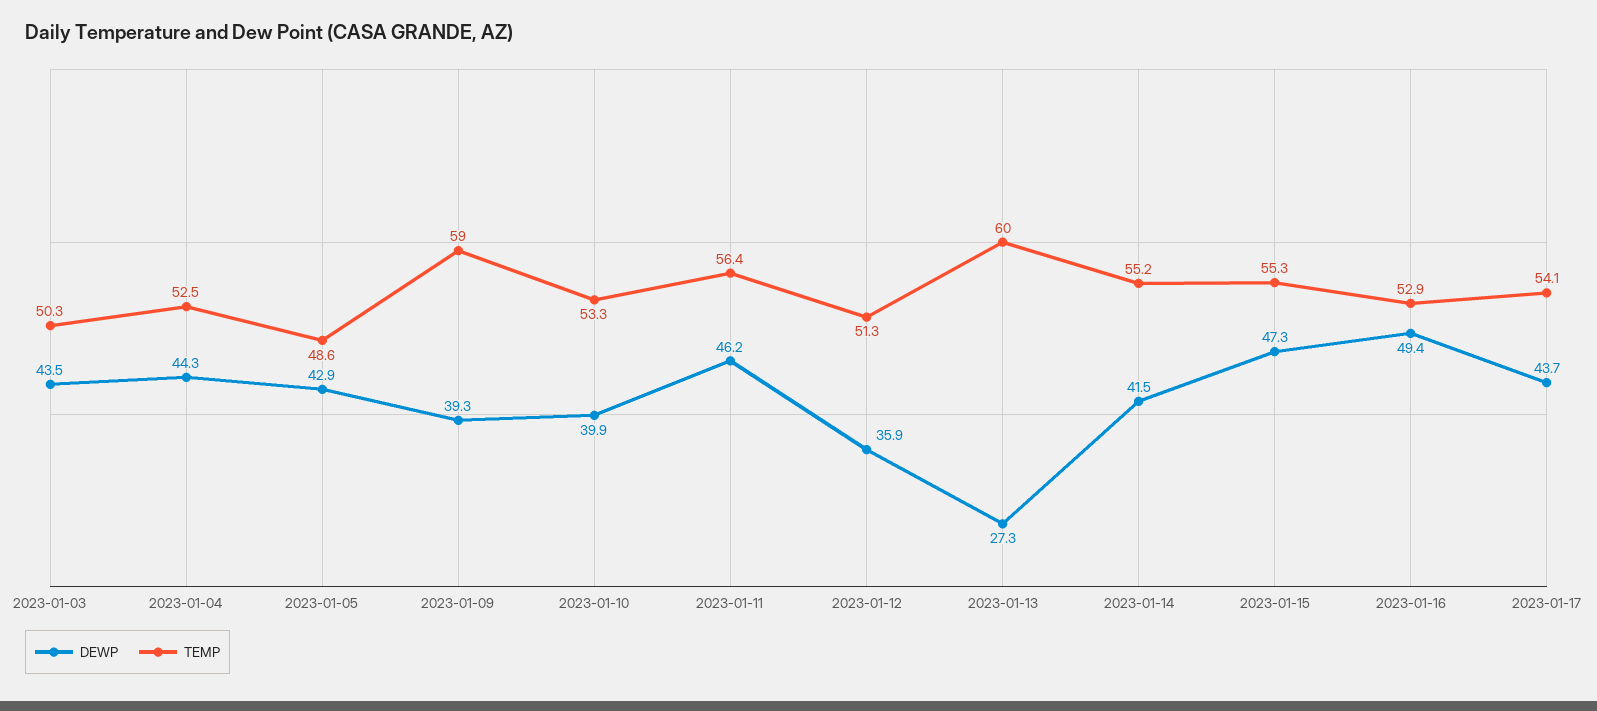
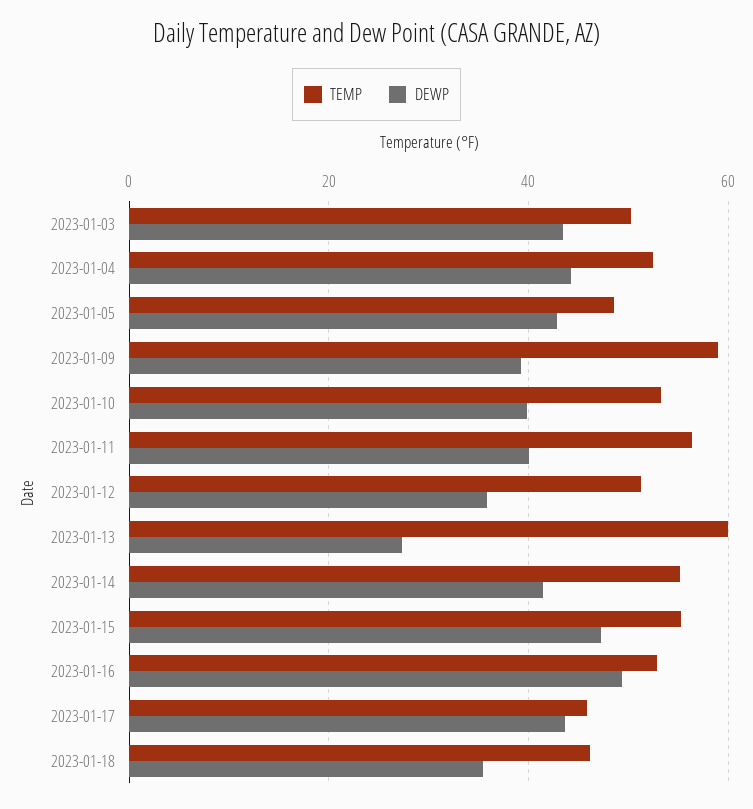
DEWP, 2023-01-11: 46.2 -> 40
TEMP, 2023-01-17: 54.1 -> 46
TEMP, 2023-01-18: none -> 46
DEWP, 2023-01-18: none -> 36

